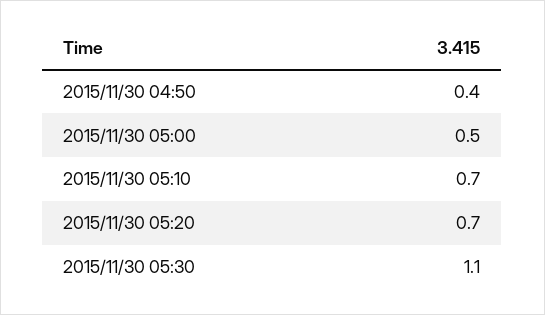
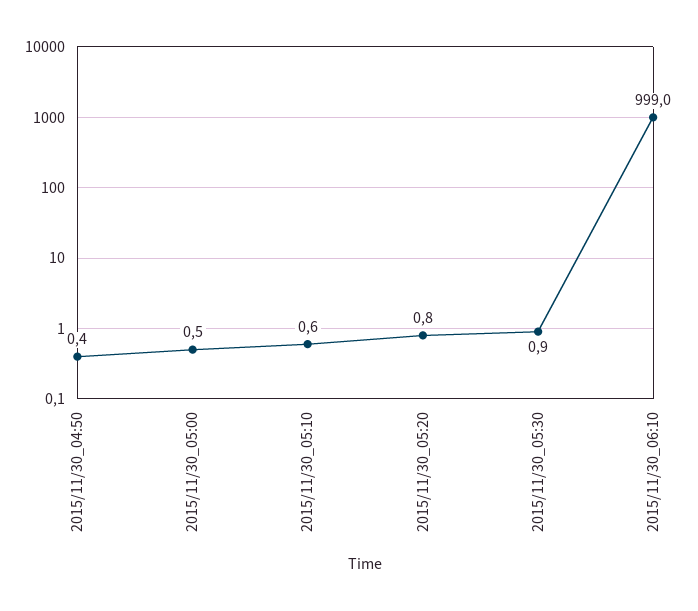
2015/11/30 05:10: 0.7 -> 0.6
2015/11/30 05:20: 0.7 -> 0.8
2015/11/30 05:30: 1.1 -> 0.9
2015/11/30_06:10: none -> 999

